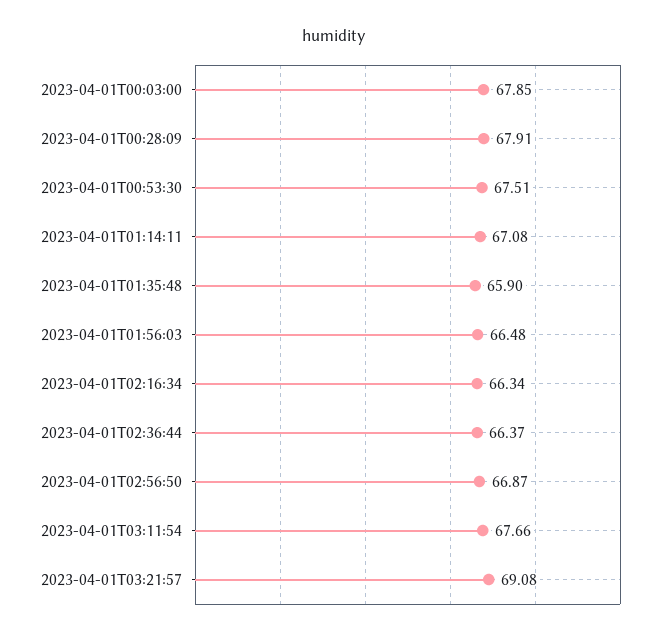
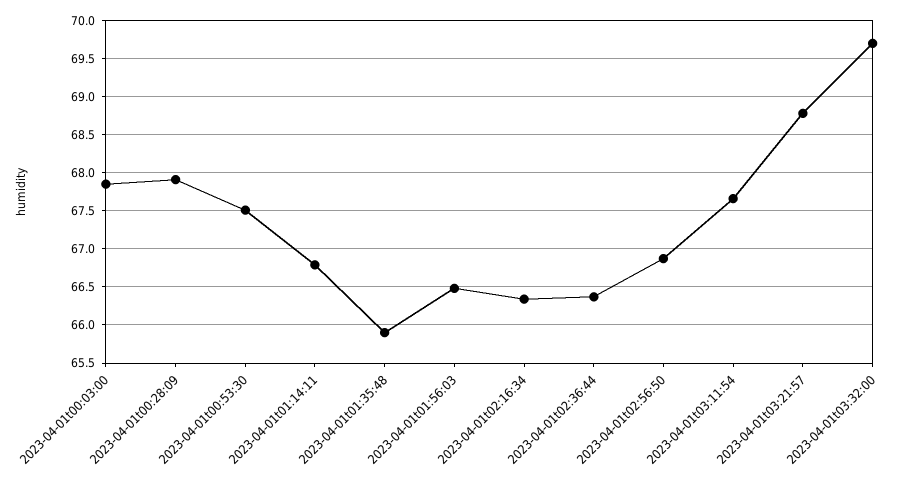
2023-04-01T01:14:11: 67.08 -> 66.8
2023-04-01T03:21:57: 69.08 -> 68.8
2023-04-01t03:32:00: none -> 69.7

